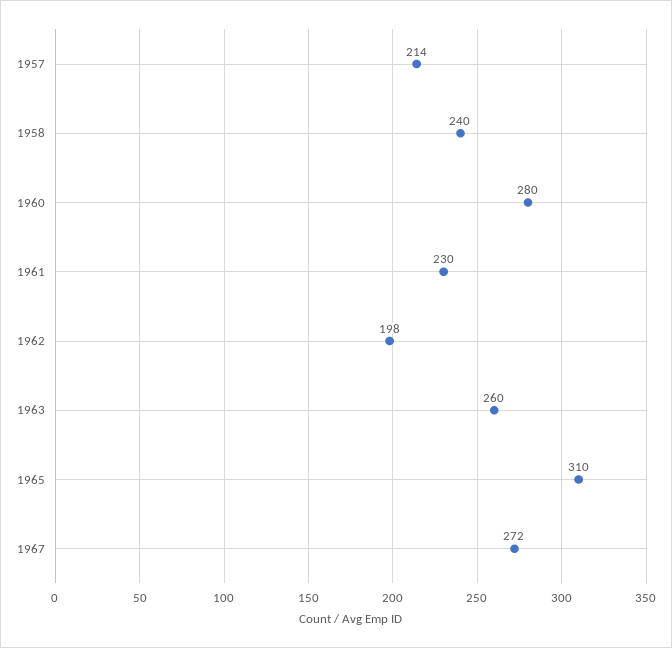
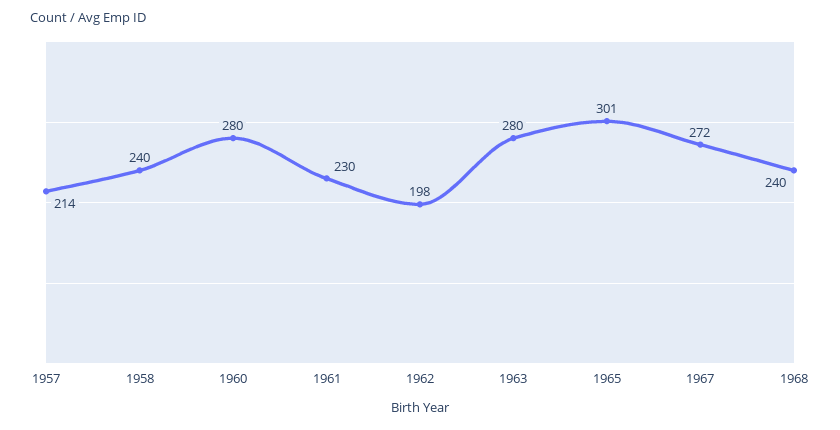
1963: 260 -> 280
1965: 310 -> 301
1968: none -> 240

